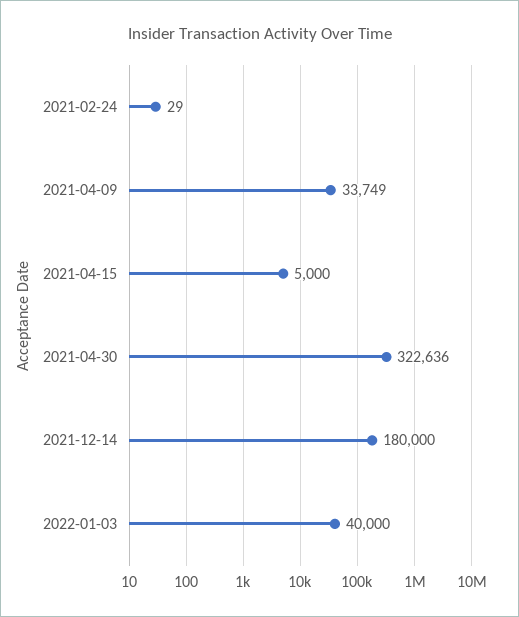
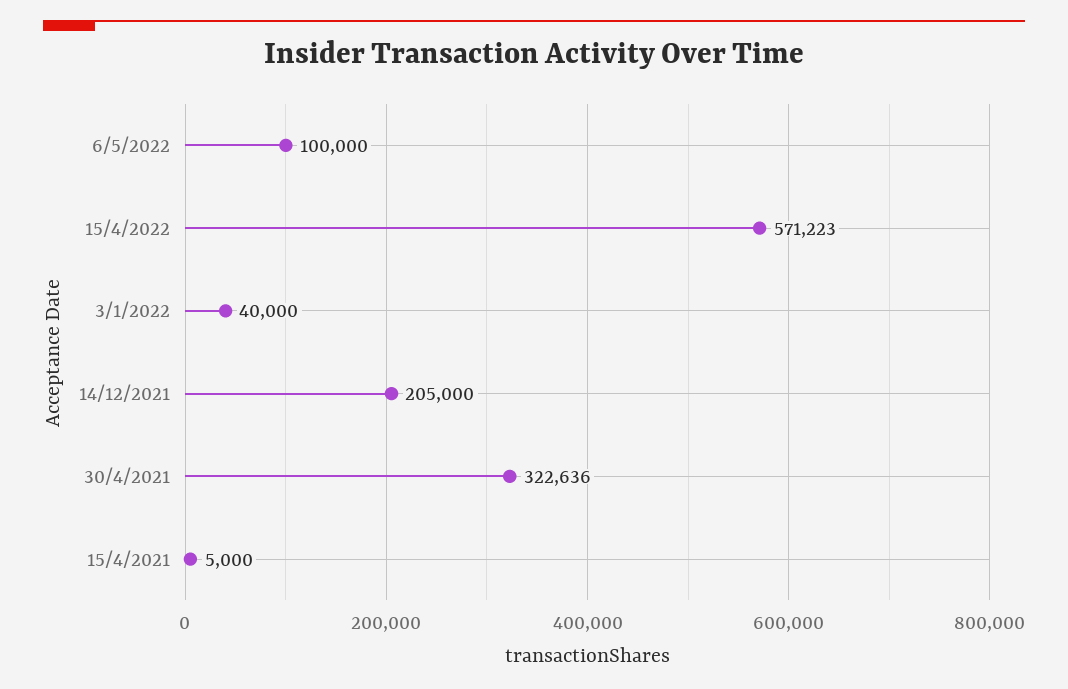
2021-02-24: 29 -> none
2021-04-09: 33749 -> none
2021-12-14: 180000 -> 205000
6/5/2022: none -> 100000
15/4/2022: none -> 571223

